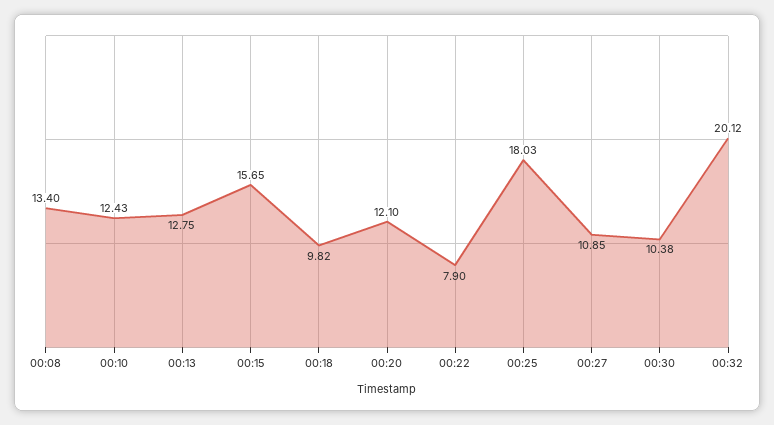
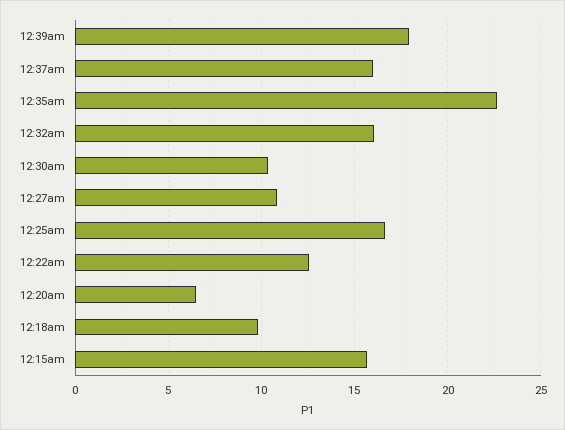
00:08: 13.4 -> none
00:10: 12.43 -> none
00:13: 12.75 -> none
00:20: 12.1 -> 6.5
00:22: 7.9 -> 12.5
00:25: 18.03 -> 16.5
00:32: 20.12 -> 16
12:39am: none -> 18
12:37am: none -> 16
12:35am: none -> 22.5

